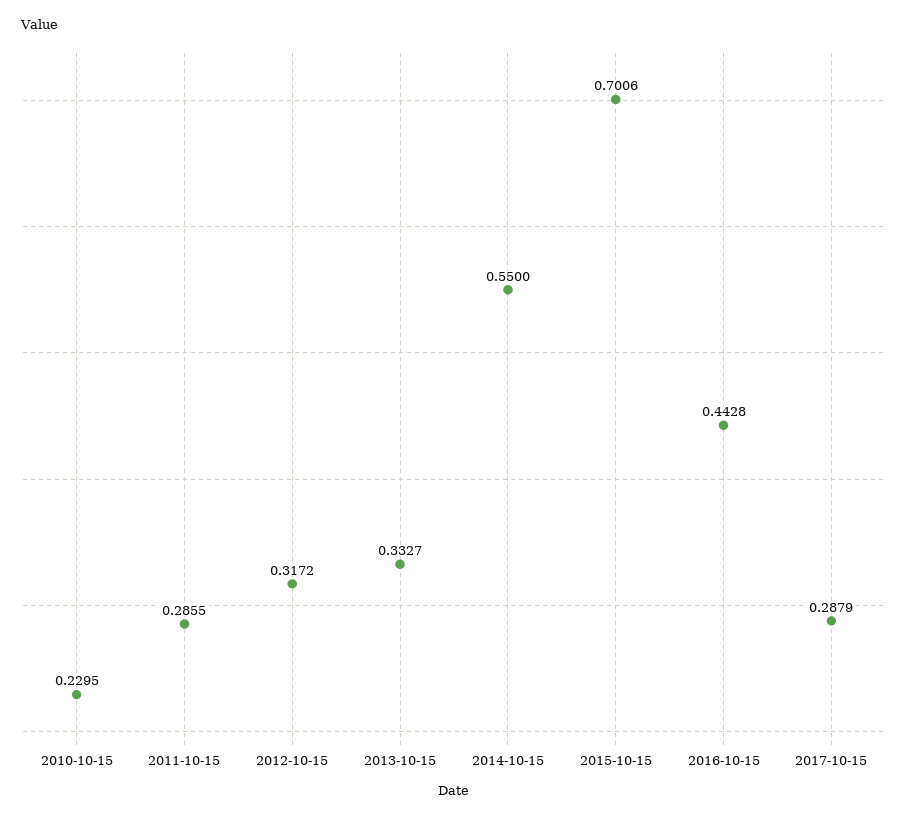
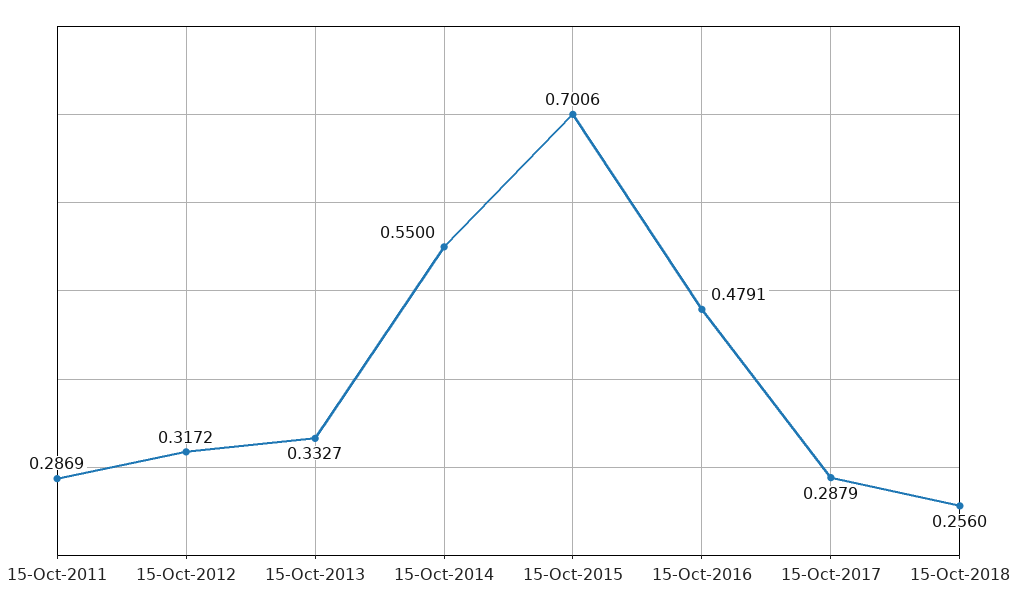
2010-10-15: 0.2295 -> none
2011-10-15: 0.2855 -> 0.2869
2016-10-15: 0.4428 -> 0.4791
15-Oct-2018: none -> 0.256

